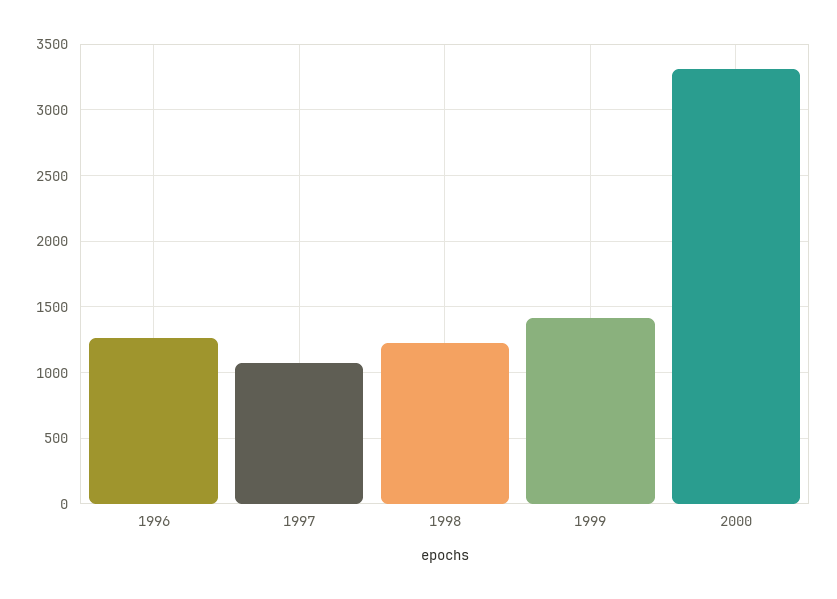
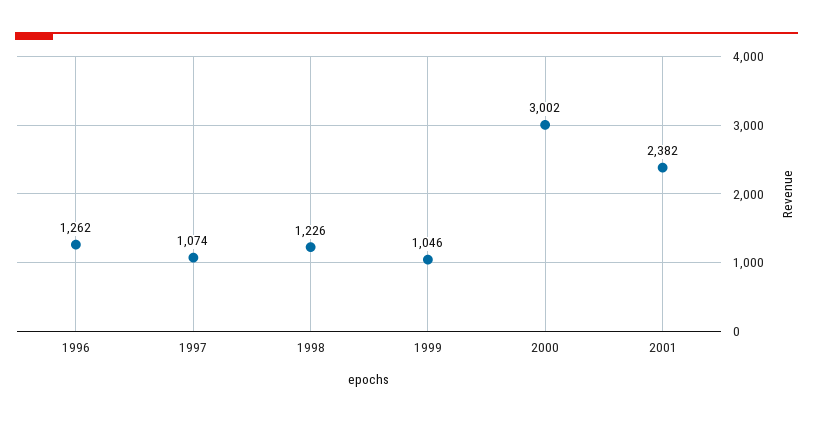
1999: 1400 -> 1046
2000: 3300 -> 3002
2001: none -> 2382

